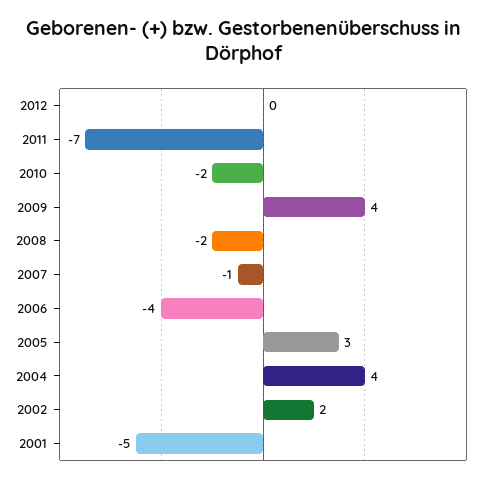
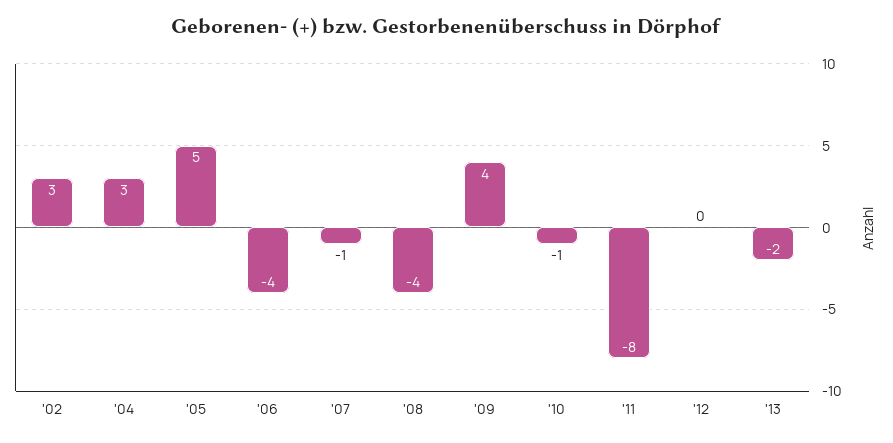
2011: -7 -> -8
2010: -2 -> -1
2008: -2 -> -4
2005: 3 -> 5
2004: 4 -> 3
2002: 2 -> 3
2001: -5 -> none
'13: none -> -2

